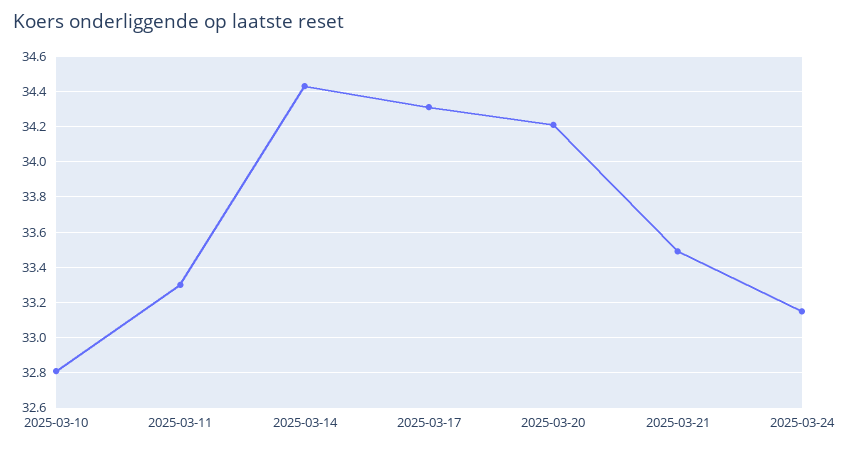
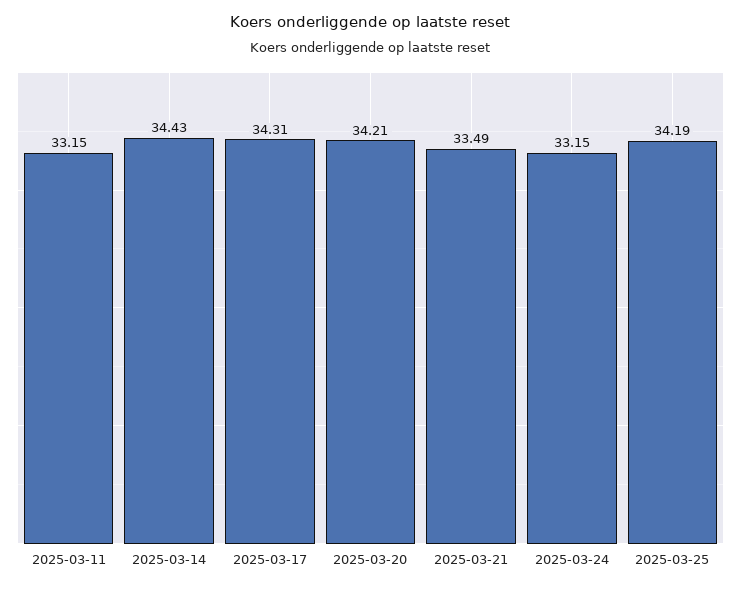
2025-03-10: 32.8 -> none
2025-03-11: 33.3 -> 33.15
2025-03-25: none -> 34.19

